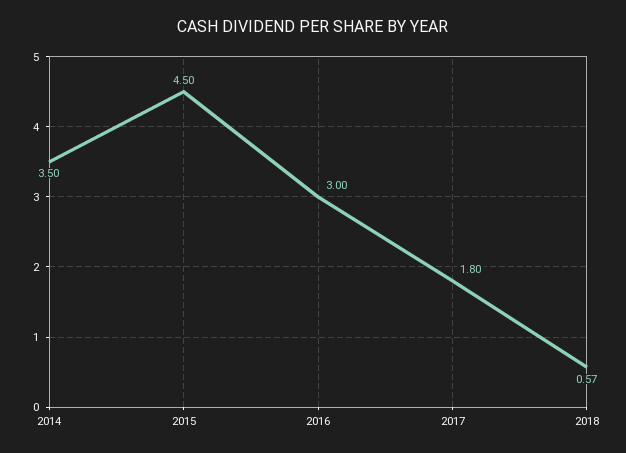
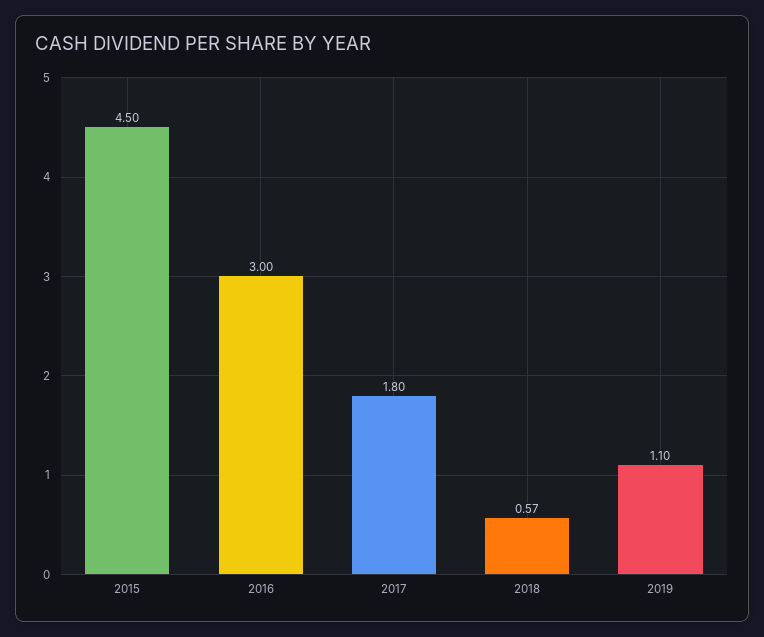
2014: 3.5 -> none
2019: none -> 1.1

